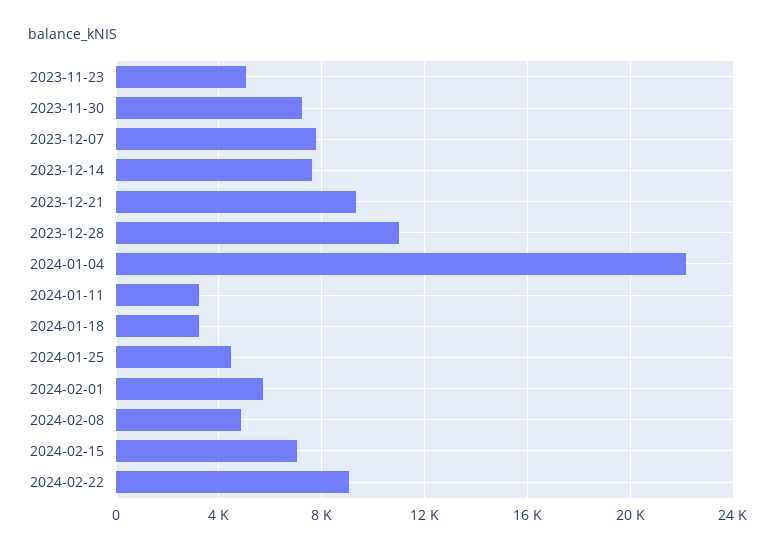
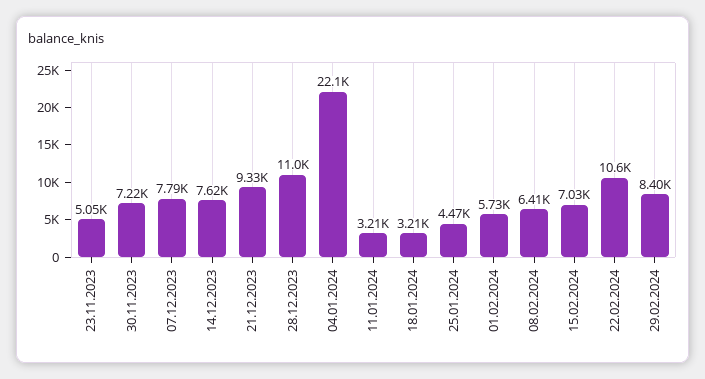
2024-02-08: 5000 -> 6410
2024-02-22: 9000 -> 10600
29.02.2024: none -> 8400

